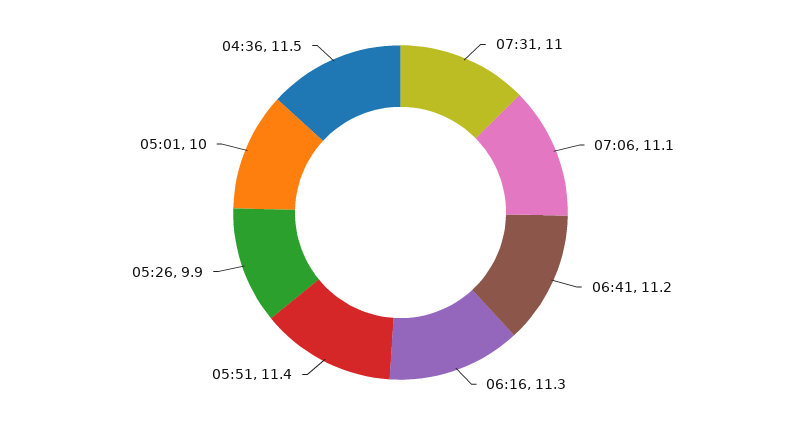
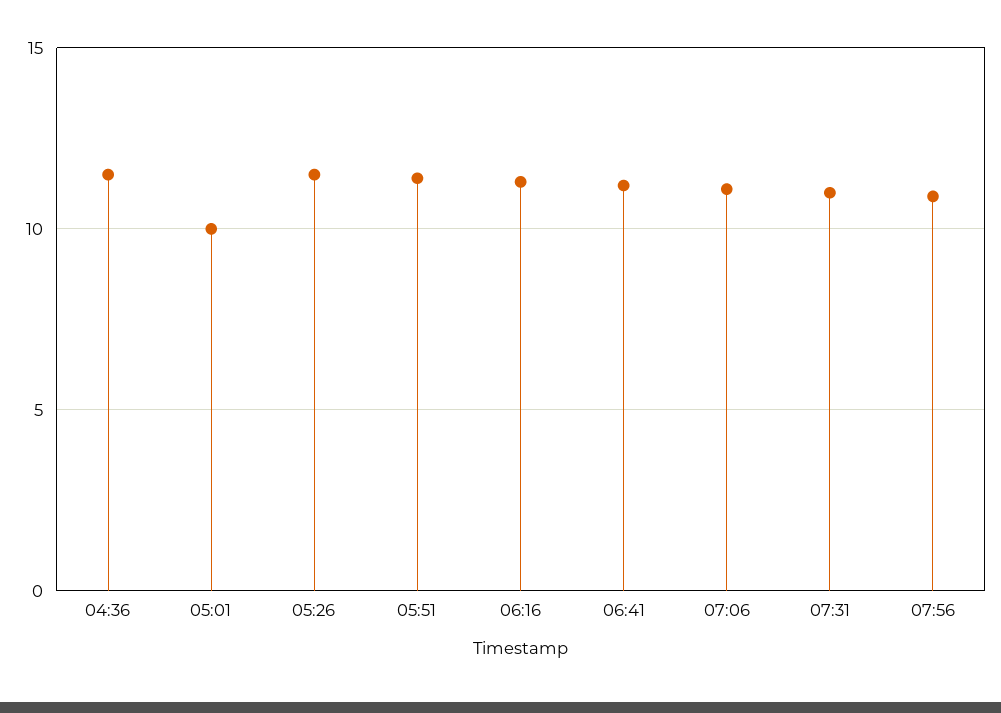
05:26: 9.9 -> 11.5
07:56: none -> 11

